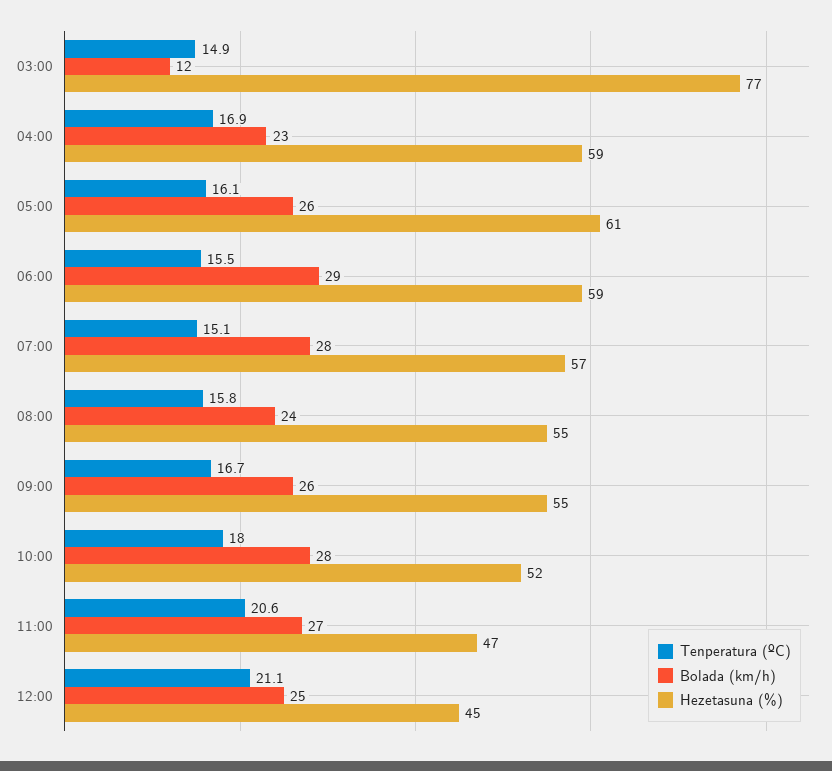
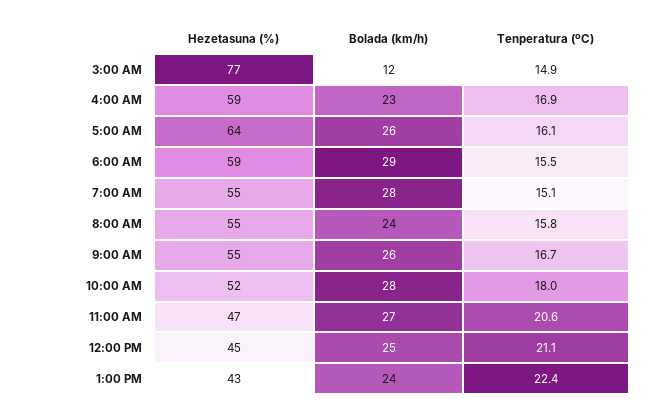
Hezetasuna (%), 05:00: 61 -> 64
Hezetasuna (%), 07:00: 57 -> 55
Hezetasuna (%), 1:00 PM: none -> 43
Bolada (km/h), 1:00 PM: none -> 24
Tenperatura (ºC), 1:00 PM: none -> 22.4

